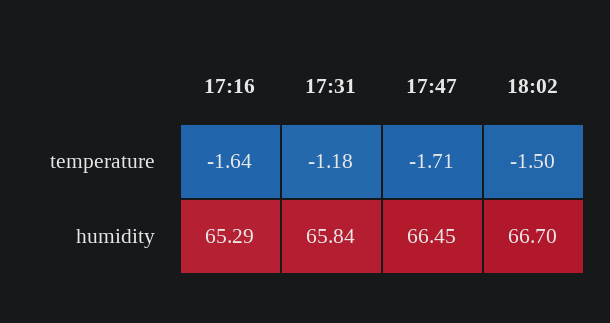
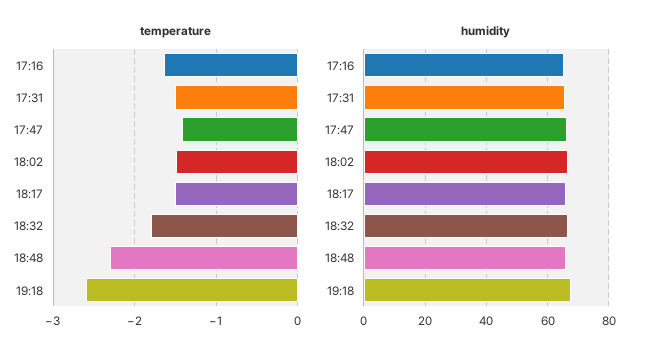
temperature, 17:31: -1.18 -> -1.5
temperature, 17:47: -1.71 -> -1.4
temperature, 18:17: none -> -1.5
temperature, 18:32: none -> -1.8
temperature, 18:48: none -> -2.3
temperature, 19:18: none -> -2.6
humidity, 18:17: none -> 66
humidity, 18:32: none -> 66
humidity, 18:48: none -> 66
humidity, 19:18: none -> 68

